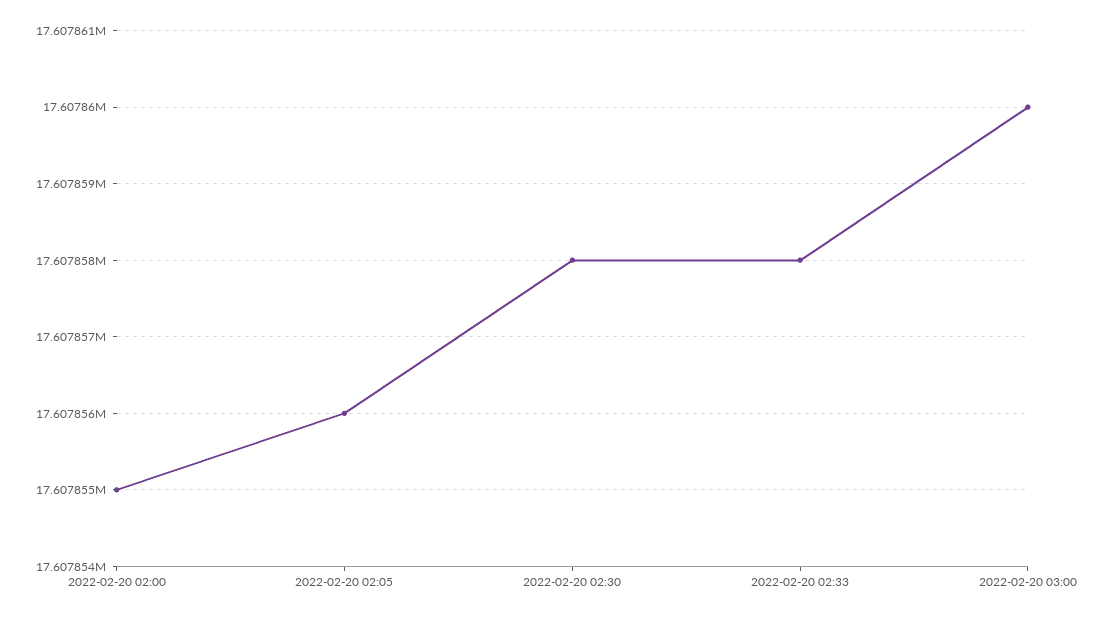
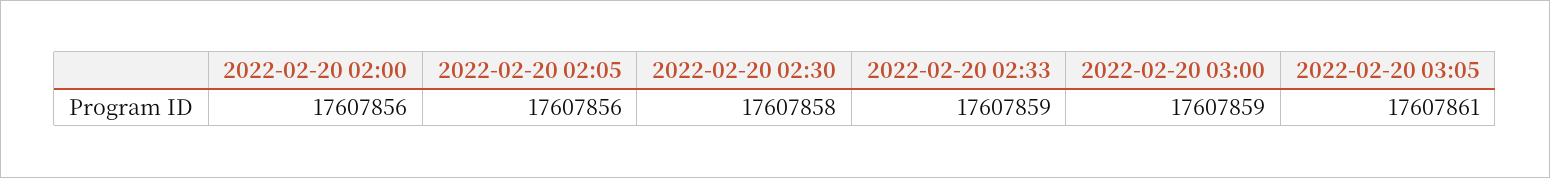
2022-02-20 02:00: 17607855 -> 17607856
2022-02-20 02:33: 17607858 -> 17607859
2022-02-20 03:00: 17607860 -> 17607859
2022-02-20 03:05: none -> 17607861

